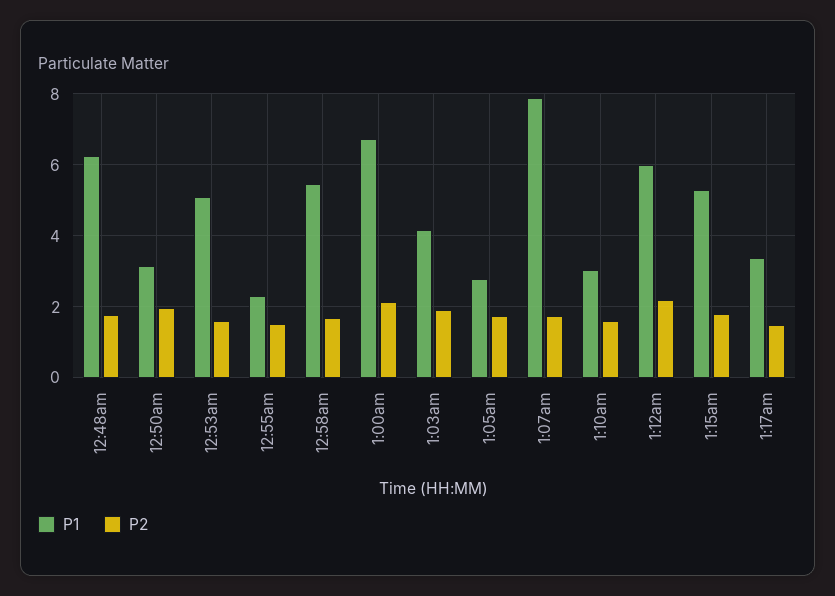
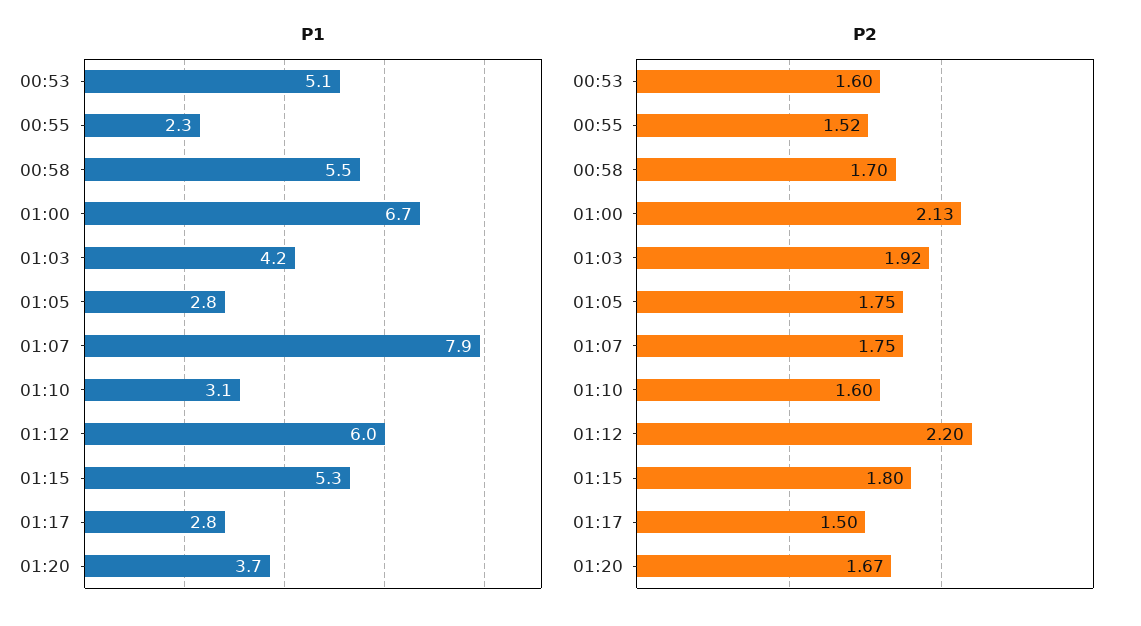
P1, 12:48am: 6.2 -> none
P2, 12:48am: 1.8 -> none
P1, 12:50am: 3.2 -> none
P2, 12:50am: 2 -> none
P1, 1:17am: 3.4 -> 2.8
P1, 01:20: none -> 3.7
P2, 01:20: none -> 1.67

